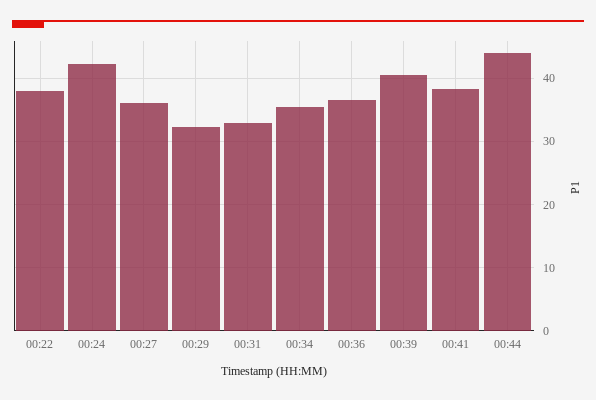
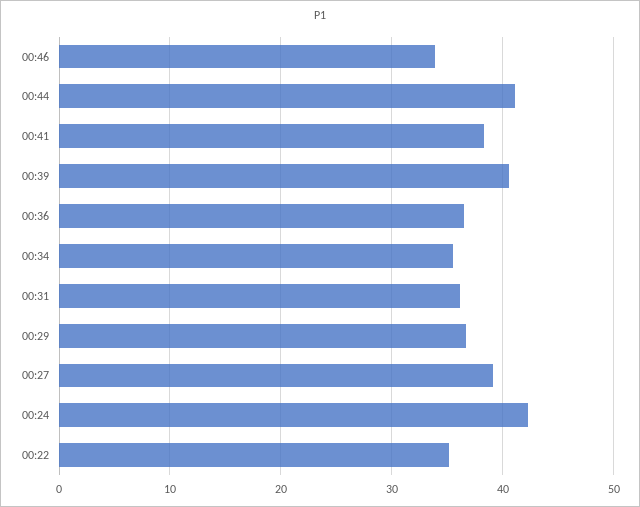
00:22: 38 -> 35
00:27: 36 -> 39
00:29: 32 -> 37
00:31: 33 -> 36
00:44: 44 -> 41
00:46: none -> 34

